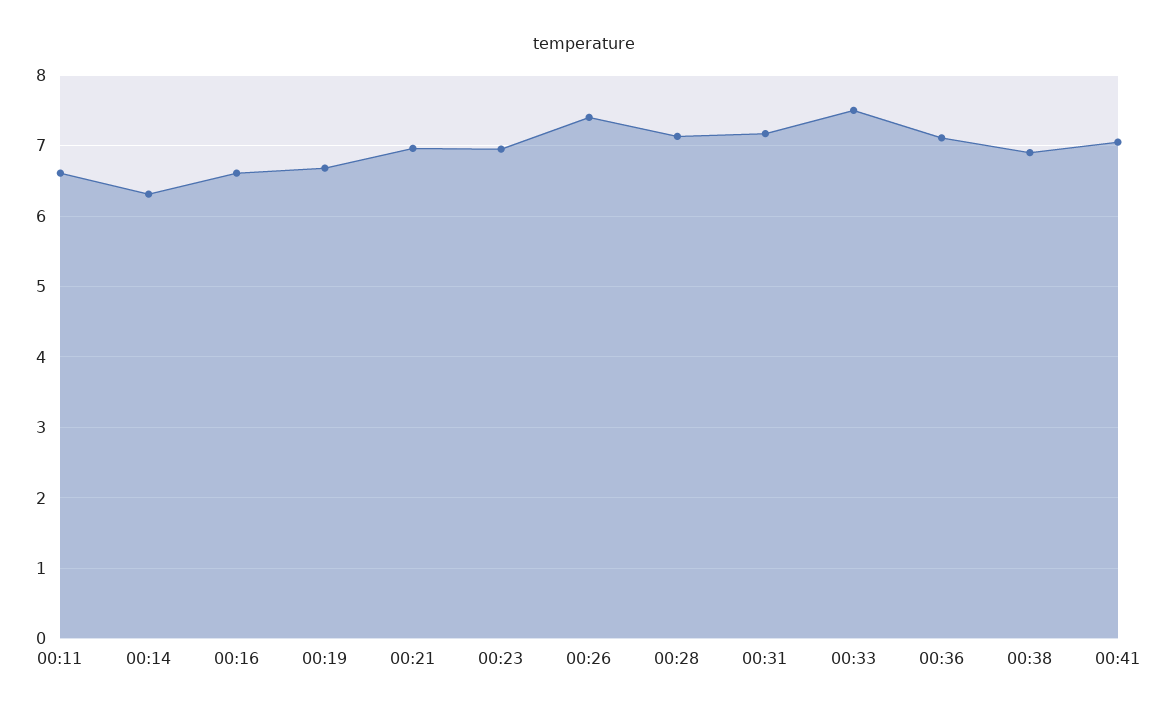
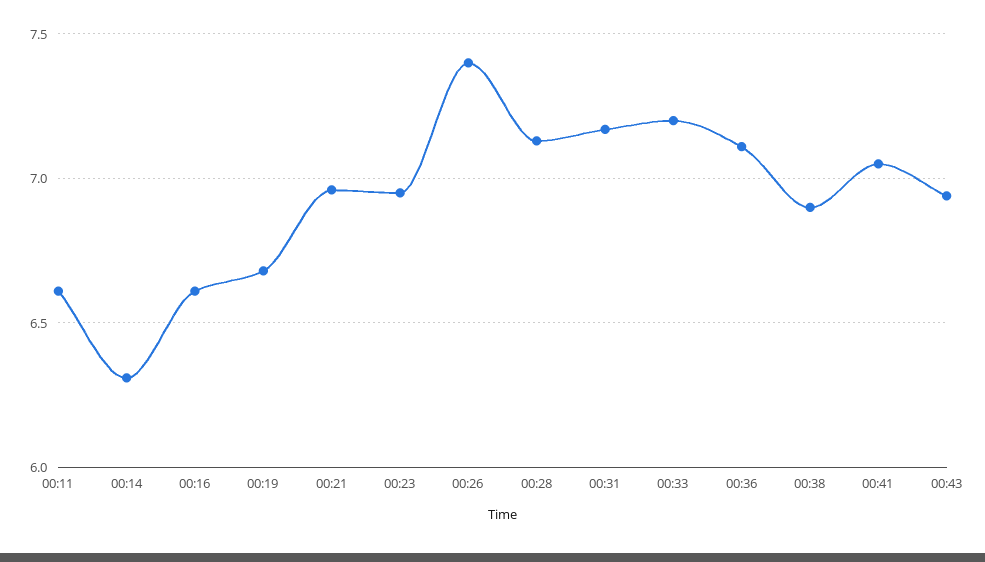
00:33: 7.5 -> 7.2
00:43: none -> 6.95

